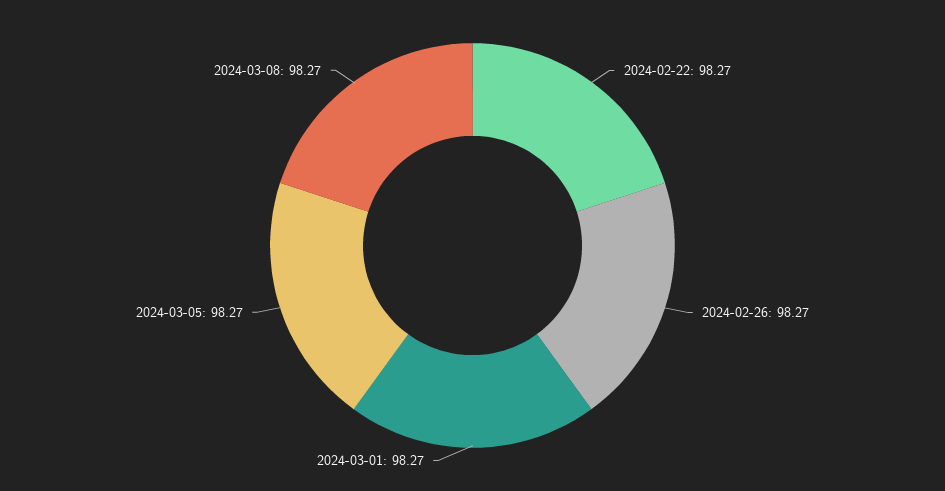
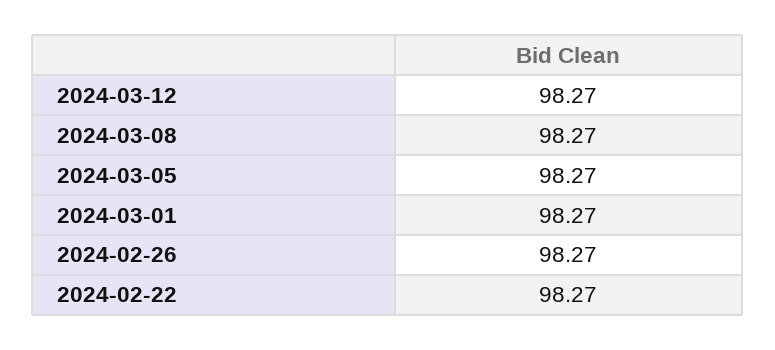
2024-03-12: none -> 98.27

